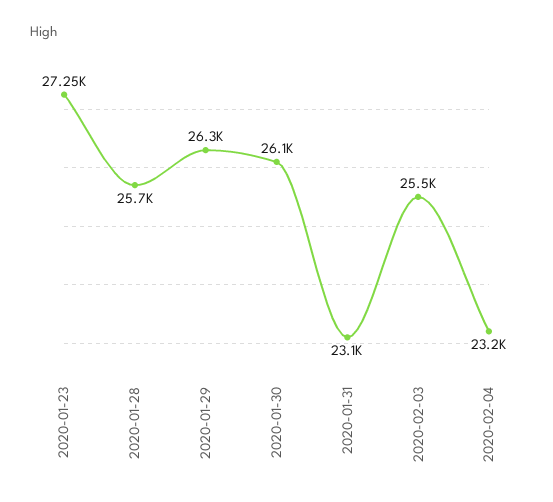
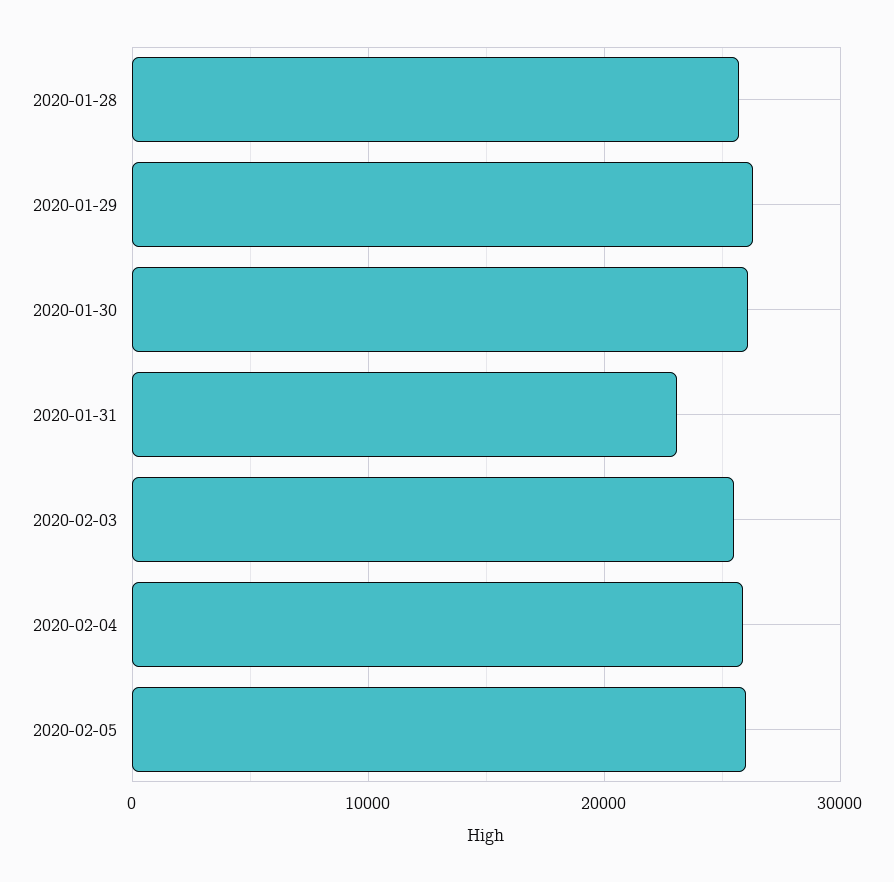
2020-01-23: 27250 -> none
2020-02-04: 23200 -> 26000
2020-02-05: none -> 26000

